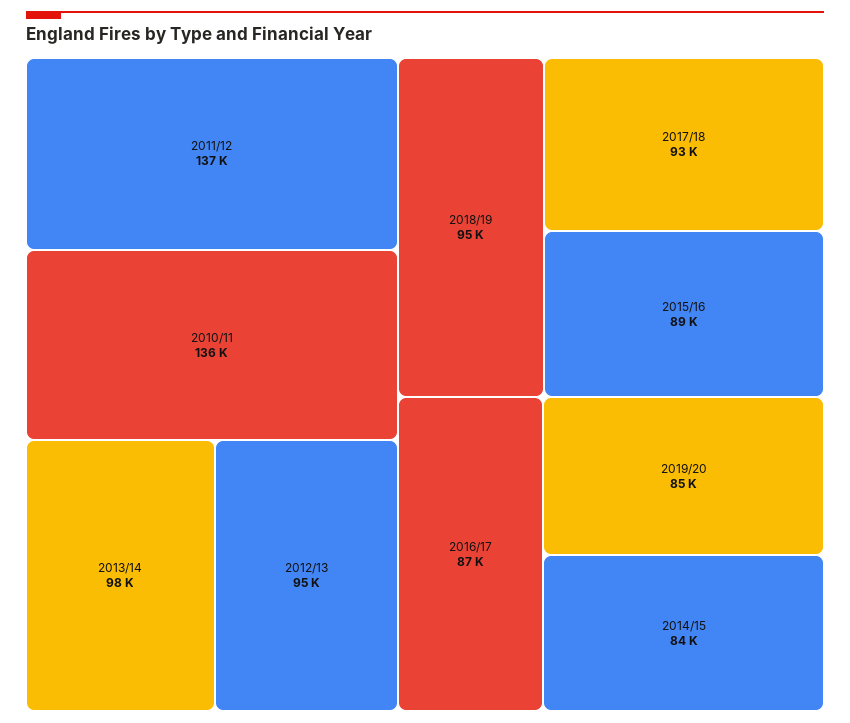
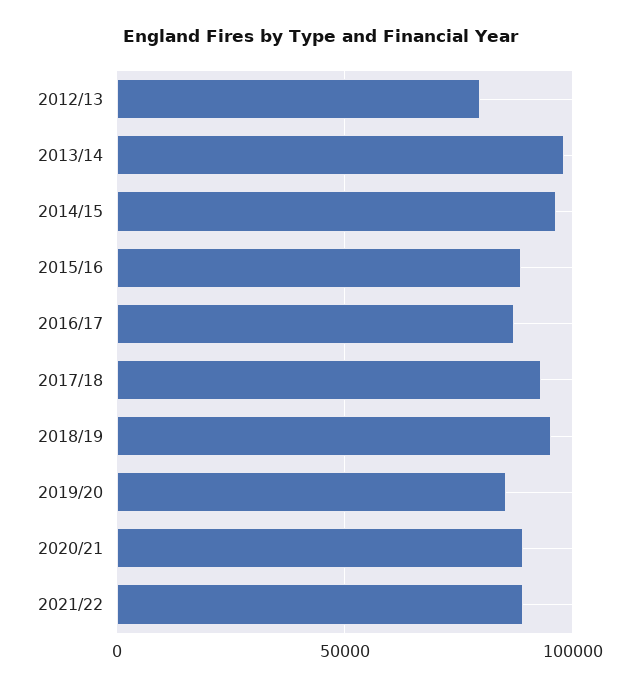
2011/12: 137000 -> none
2010/11: 136000 -> none
2012/13: 95000 -> 80000
2014/15: 84000 -> 95000
2020/21: none -> 90000
2021/22: none -> 90000

